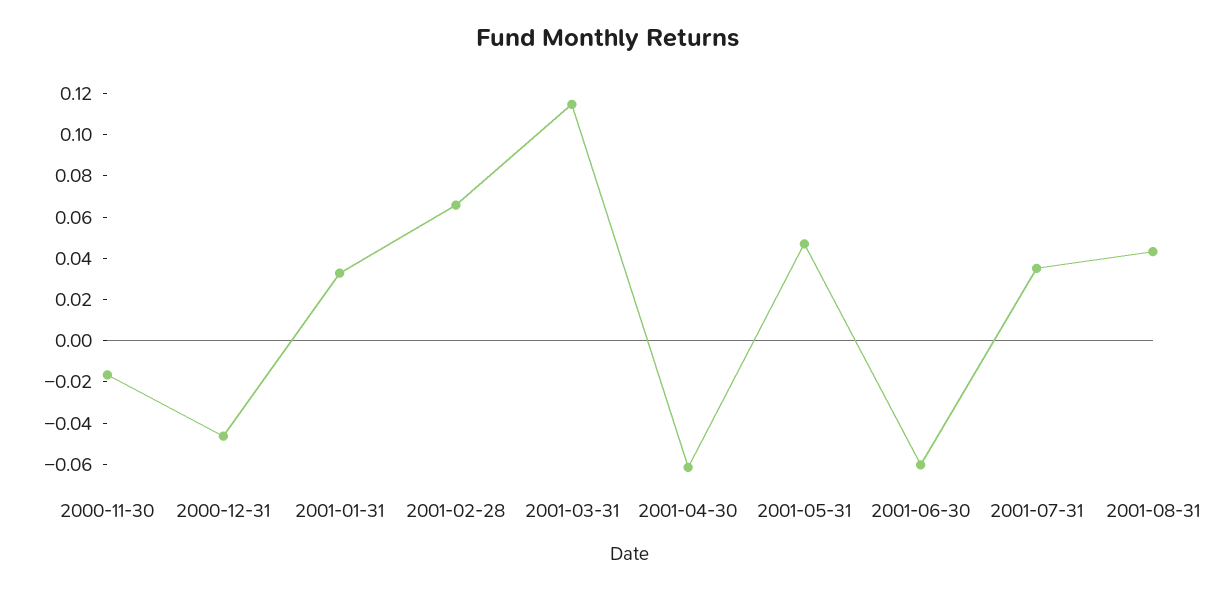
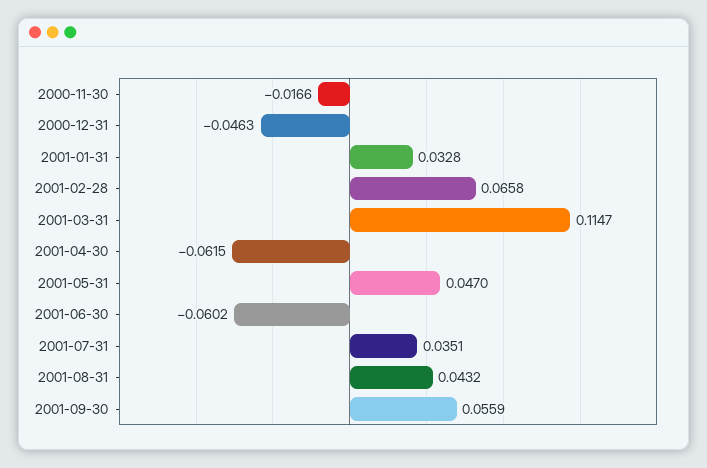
2001-09-30: none -> 0.0559

